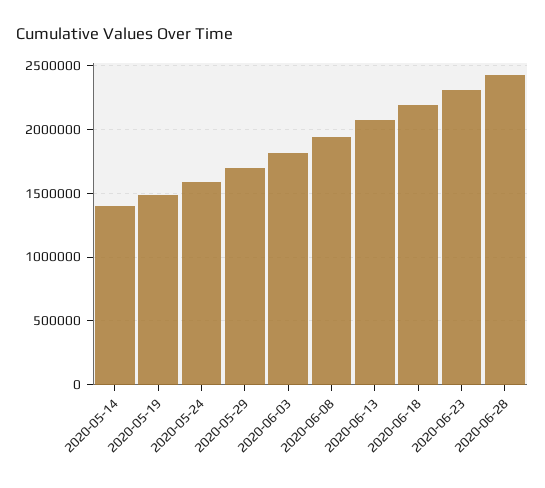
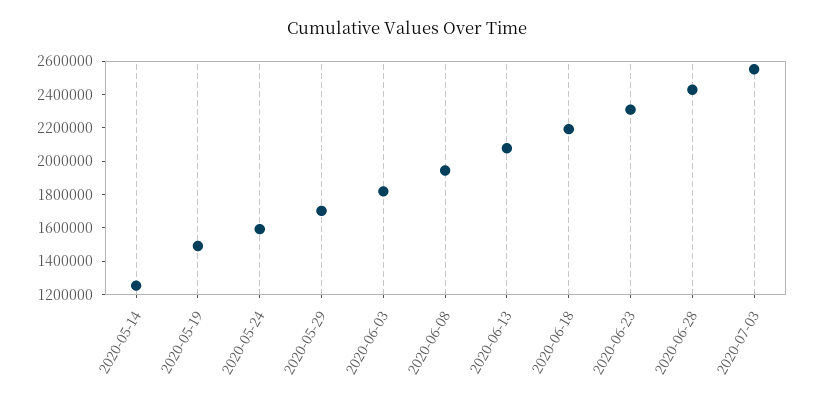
2020-05-14: 1400000 -> 1250000
2020-07-03: none -> 2550000

